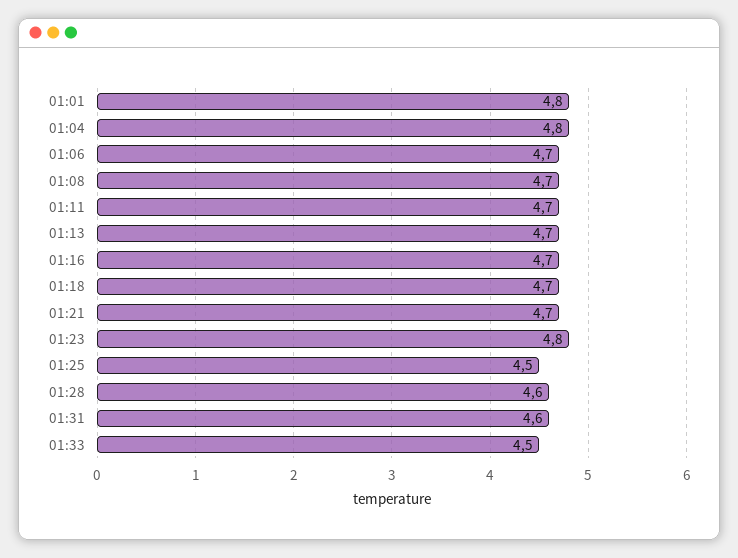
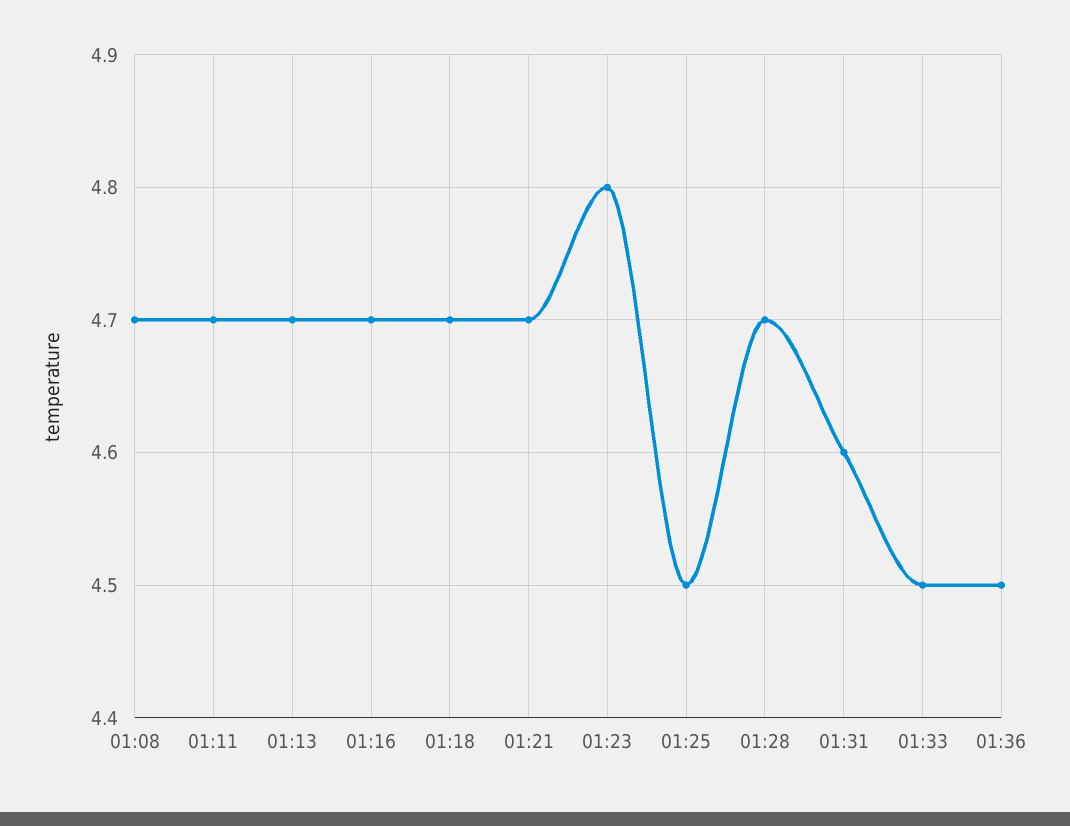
01:01: 4.8 -> none
01:04: 4.8 -> none
01:06: 4.7 -> none
01:28: 4.6 -> 4.7
01:36: none -> 4.5

